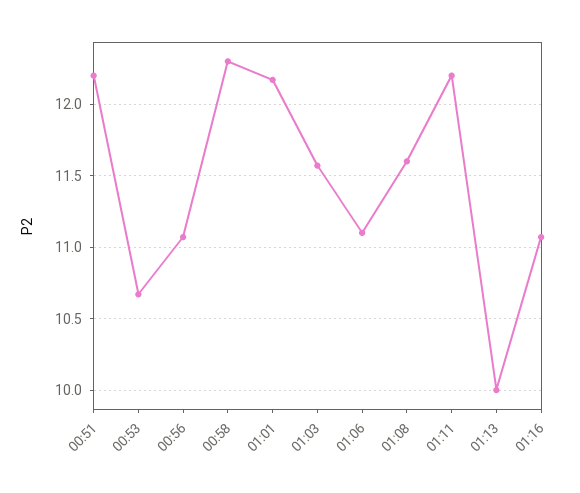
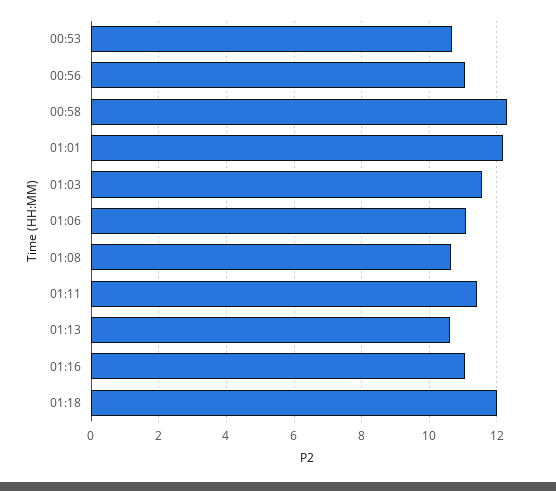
00:51: 12.2 -> none
01:08: 11.6 -> 10.6
01:11: 12.2 -> 11.4
01:13: 10 -> 10.6
01:18: none -> 12

